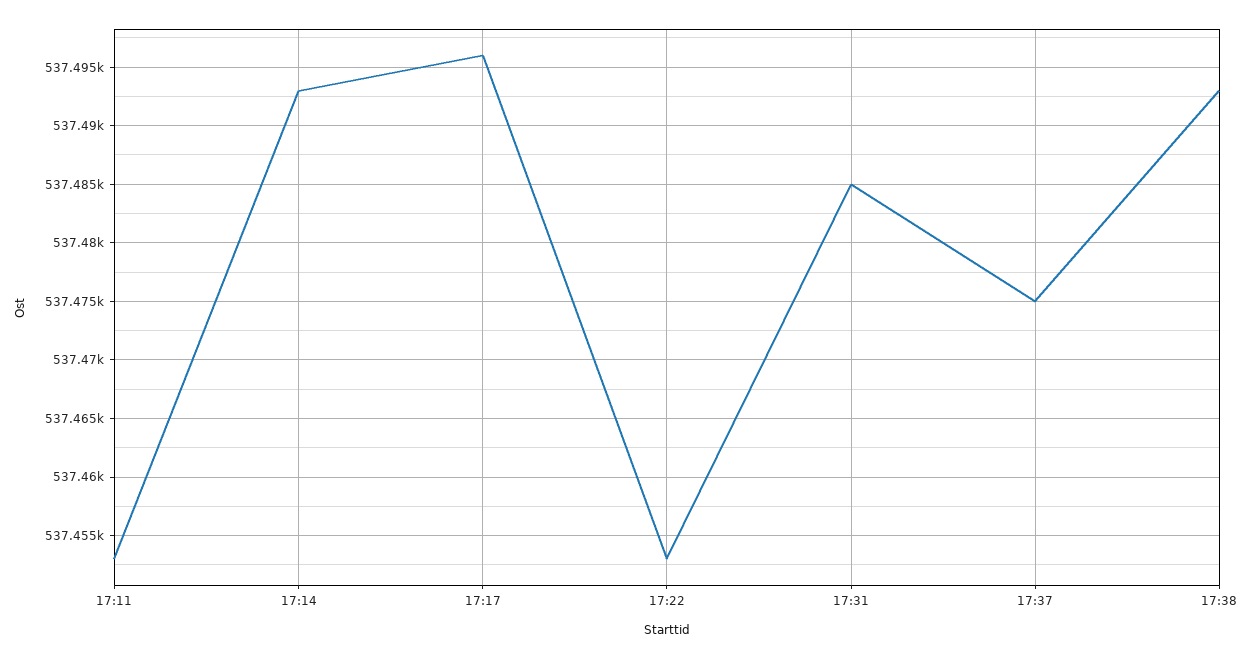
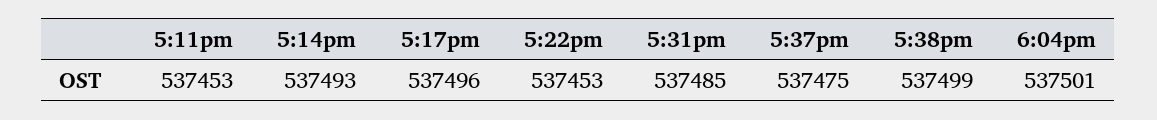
17:38: 537493 -> 537499
6:04pm: none -> 537501

